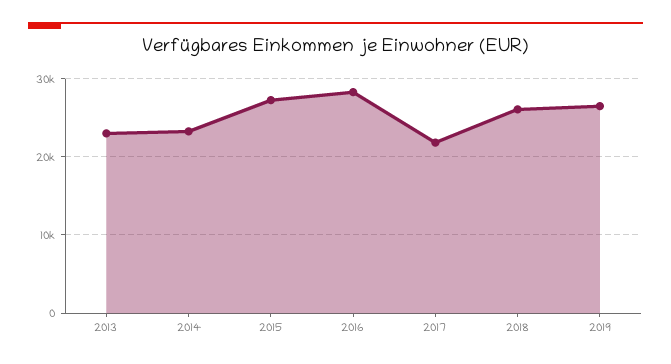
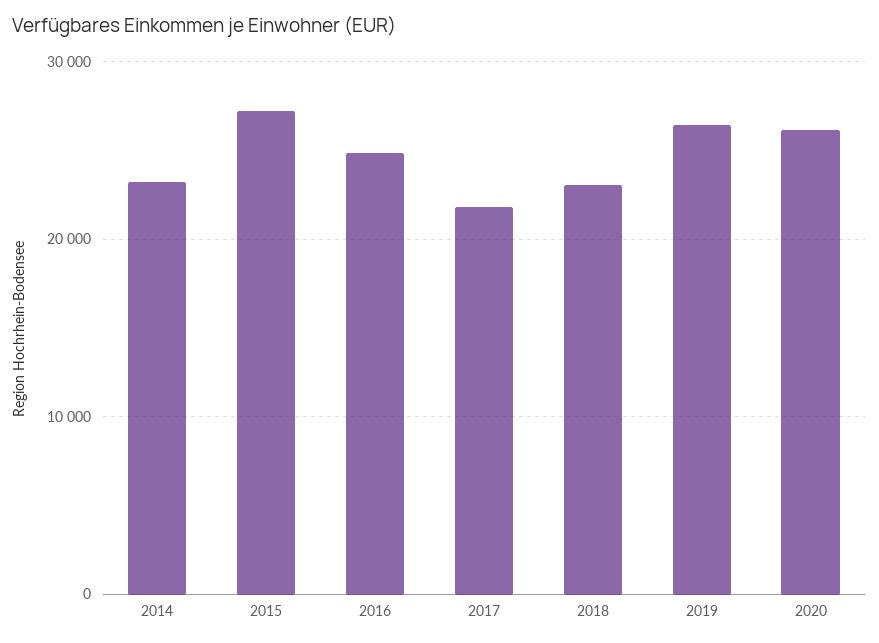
2013: 23000 -> none
2016: 28000 -> 25000
2018: 26000 -> 23000
2020: none -> 26000

